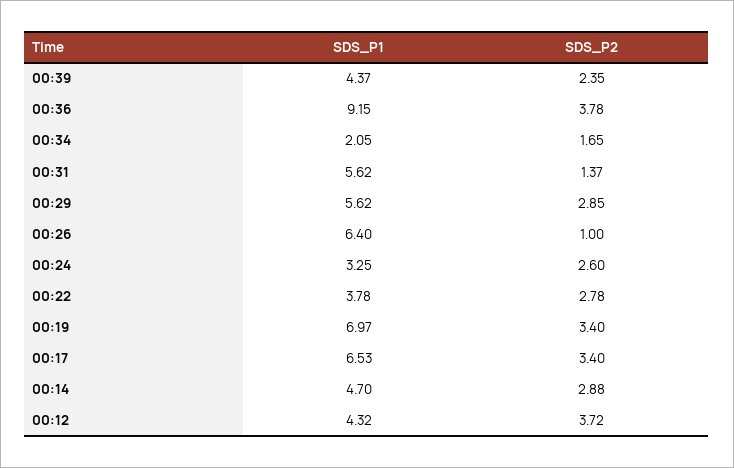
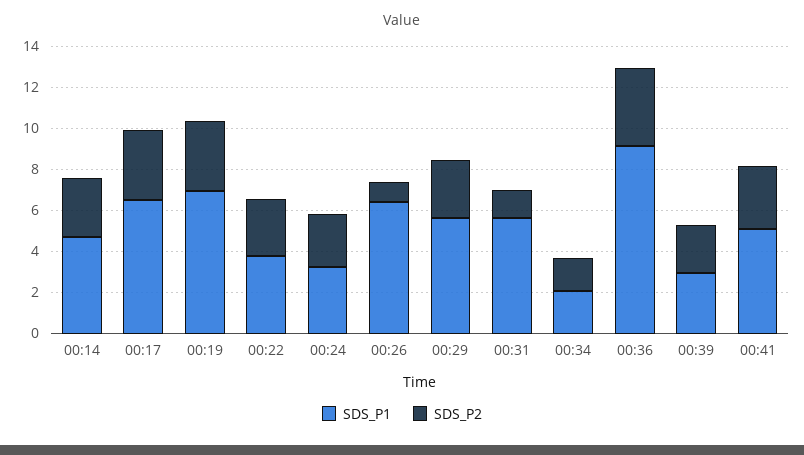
SDS_P1, 00:39: 4.37 -> 3
SDS_P1, 00:12: 4.32 -> none
SDS_P2, 00:12: 3.72 -> none
SDS_P1, 00:41: none -> 5
SDS_P2, 00:41: none -> 3

